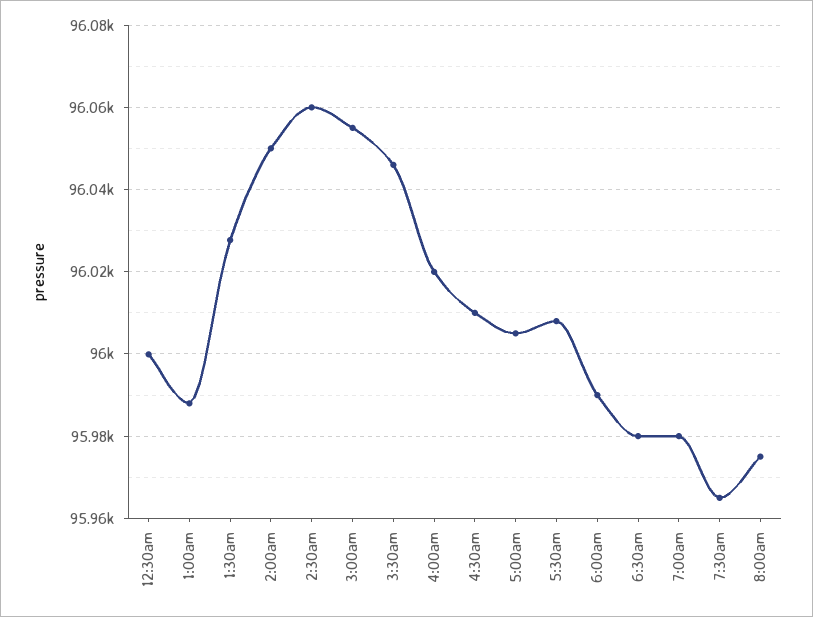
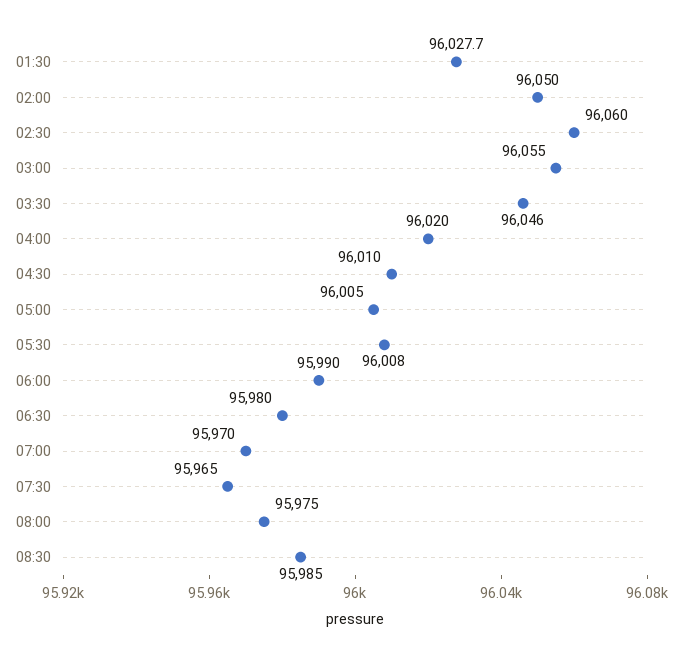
12:30am: 96000 -> none
1:00am: 95988 -> none
7:00am: 95980 -> 95970
08:30: none -> 95985

